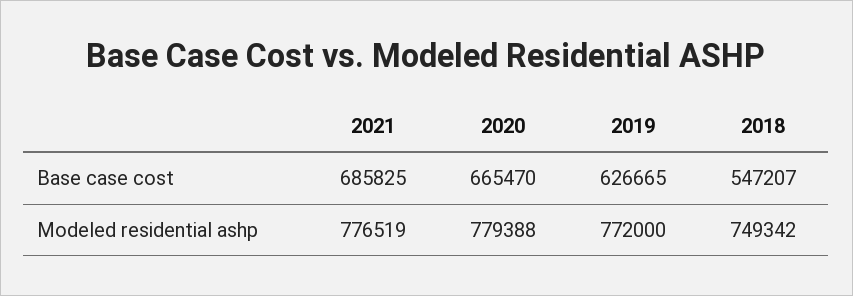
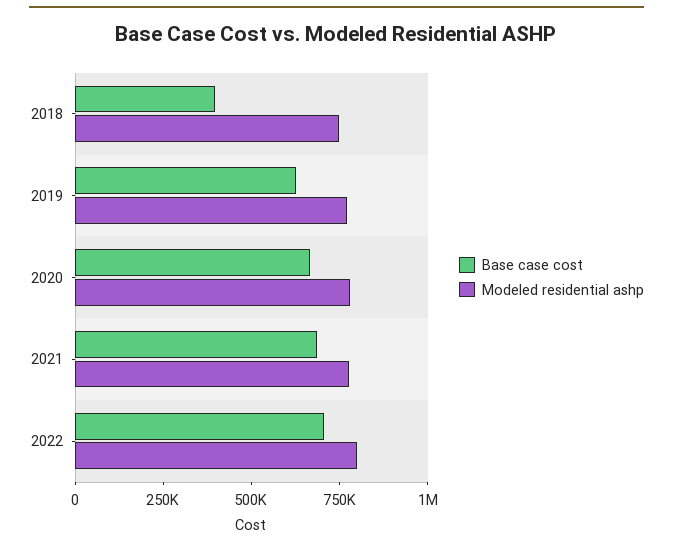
Base case cost, 2018: 547207 -> 400000
Base case cost, 2022: none -> 700000
Modeled residential ashp, 2022: none -> 800000

